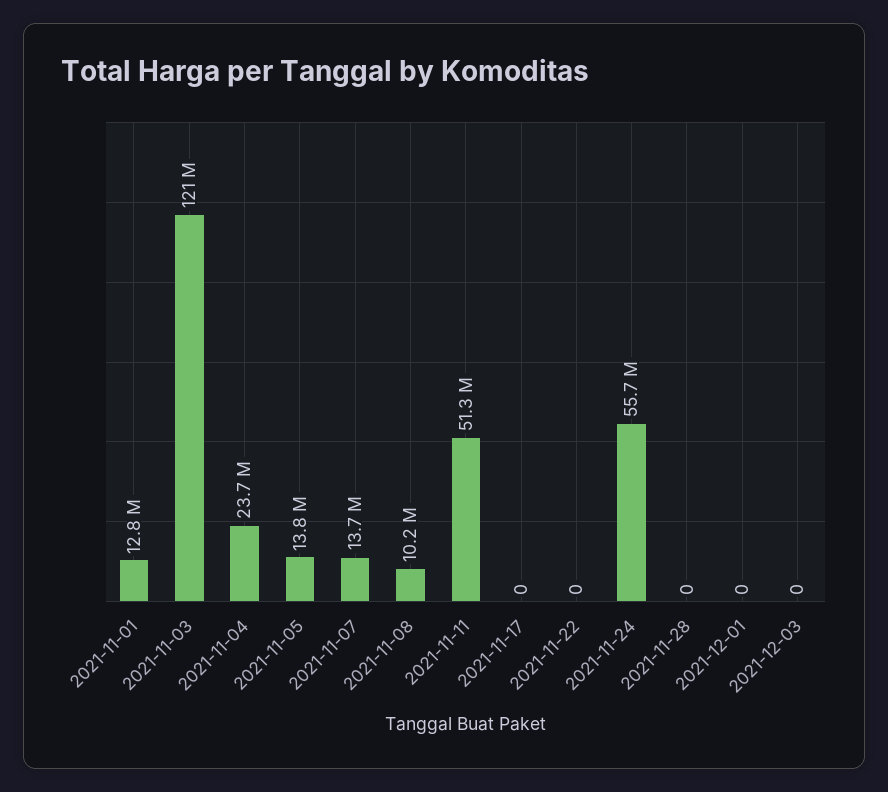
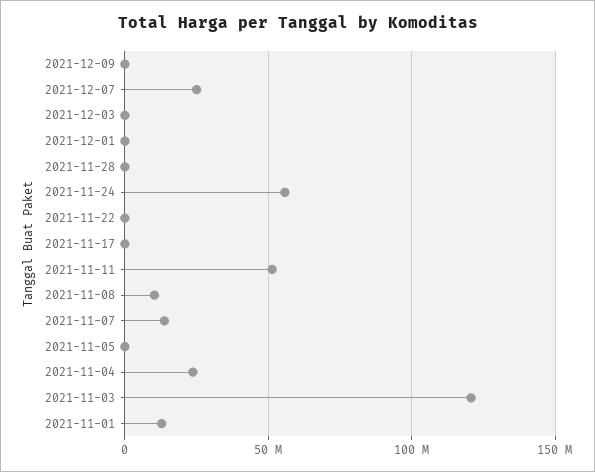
2021-11-05: 13800000 -> 0
2021-12-09: none -> 0
2021-12-07: none -> 25000000

